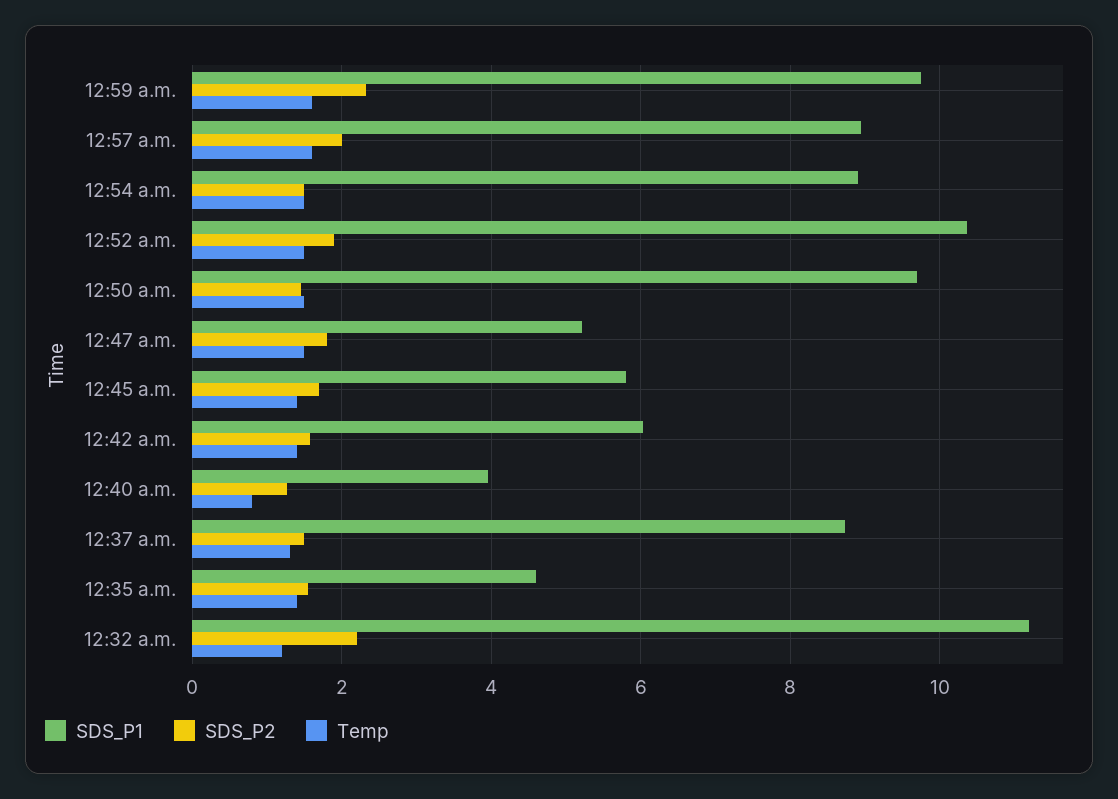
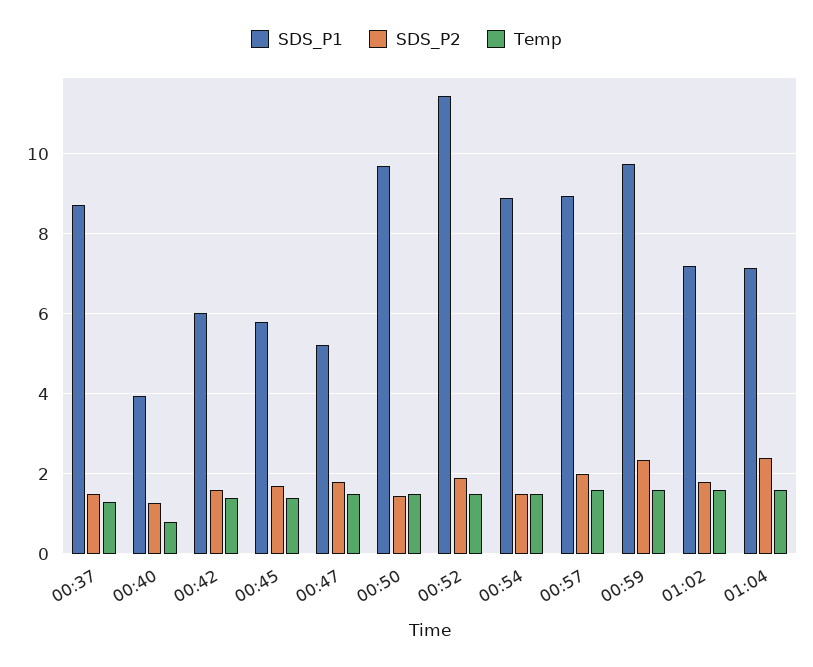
SDS_P1, 12:52 a.m.: 10.4 -> 11.4
SDS_P1, 12:35 a.m.: 4.6 -> none
SDS_P2, 12:35 a.m.: 1.6 -> none
Temp, 12:35 a.m.: 1.4 -> none
SDS_P1, 12:32 a.m.: 11.2 -> none
SDS_P2, 12:32 a.m.: 2.2 -> none
Temp, 12:32 a.m.: 1.2 -> none
SDS_P1, 01:02: none -> 7.2
SDS_P2, 01:02: none -> 1.8
Temp, 01:02: none -> 1.6
SDS_P1, 01:04: none -> 7.2
SDS_P2, 01:04: none -> 2.4
Temp, 01:04: none -> 1.6

